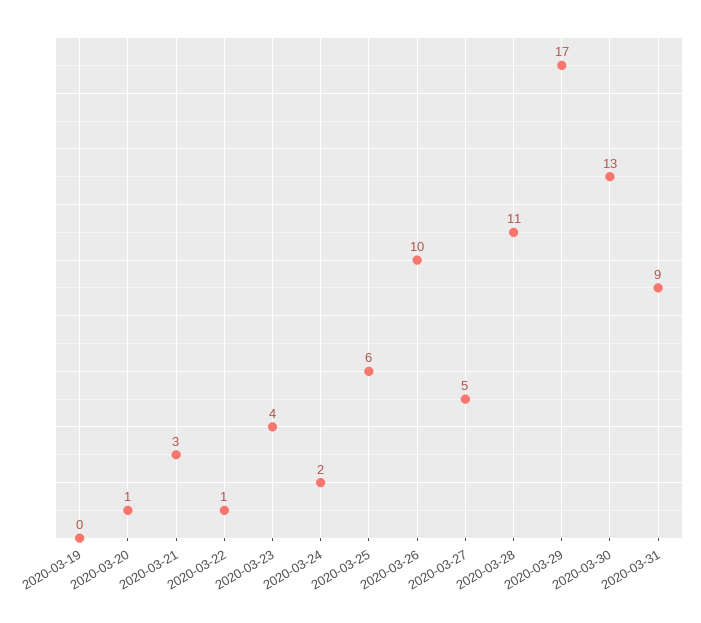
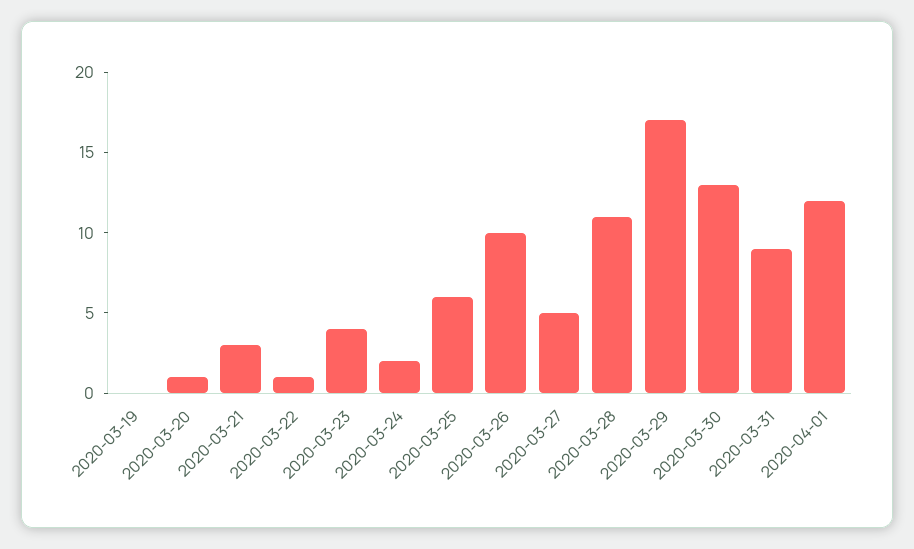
2020-04-01: none -> 12

